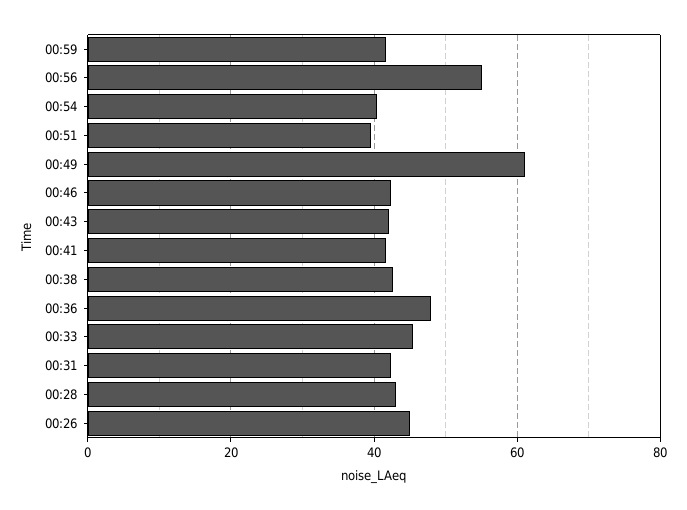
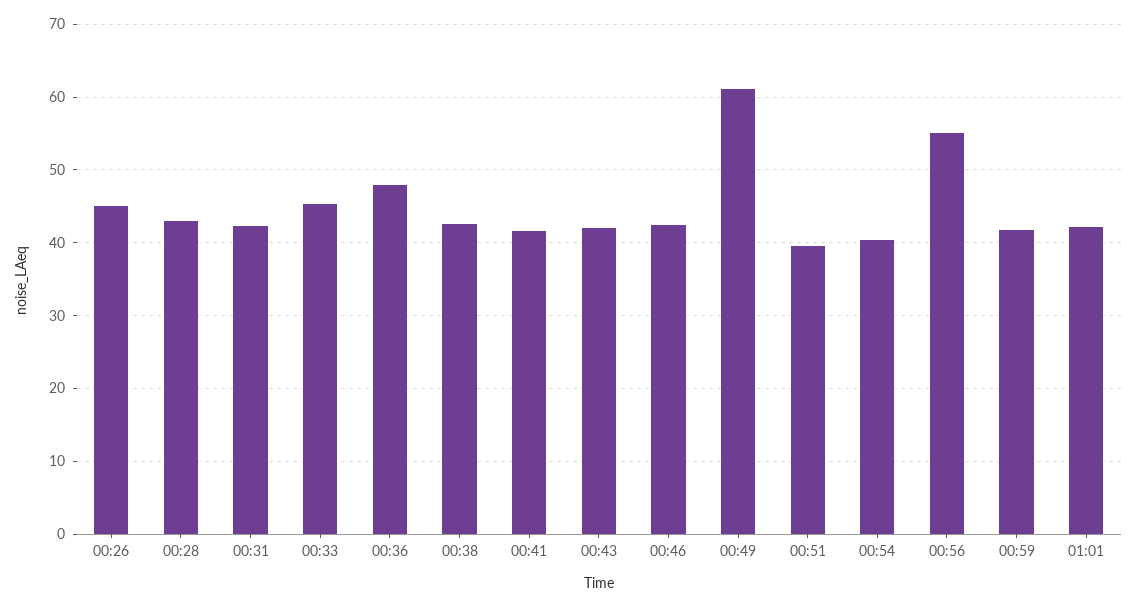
01:01: none -> 42

